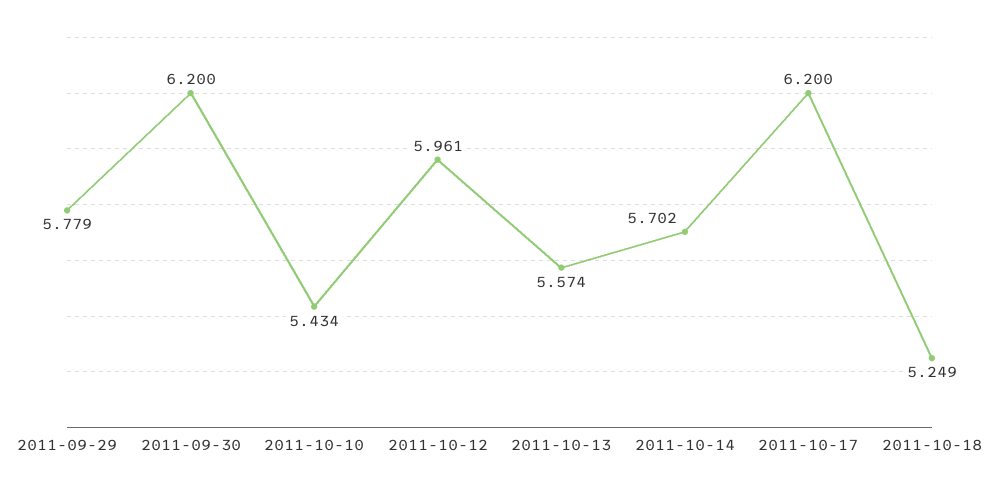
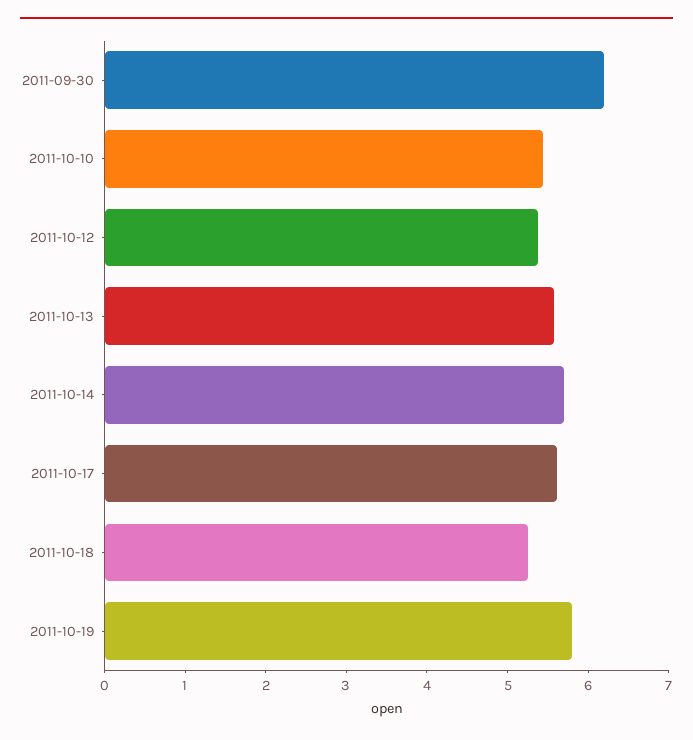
2011-09-29: 5.779 -> none
2011-10-12: 5.961 -> 5.4
2011-10-17: 6.2 -> 5.6
2011-10-19: none -> 5.8

